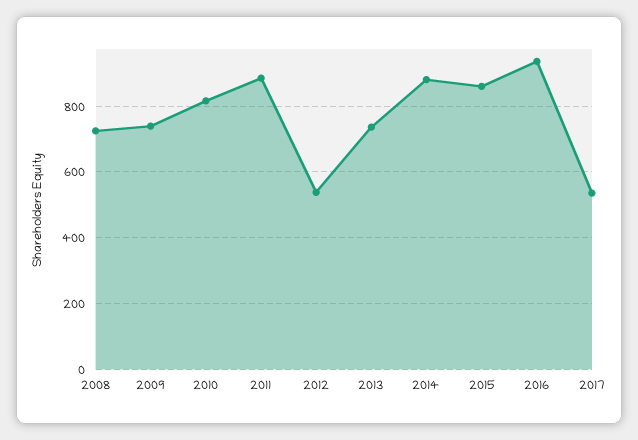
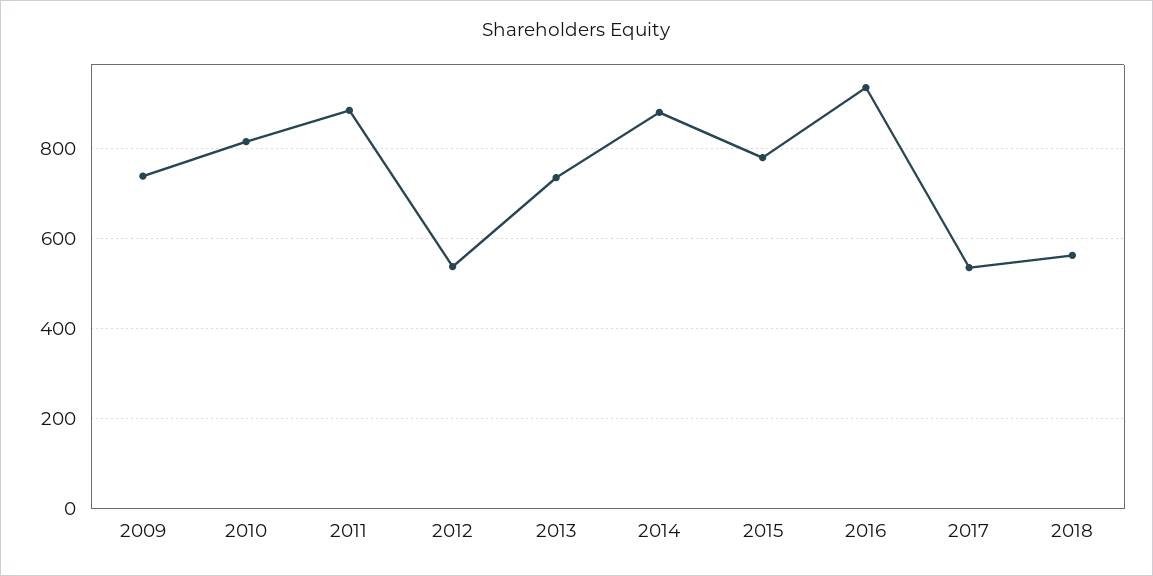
2008: 720 -> none
2015: 860 -> 780
2018: none -> 560

